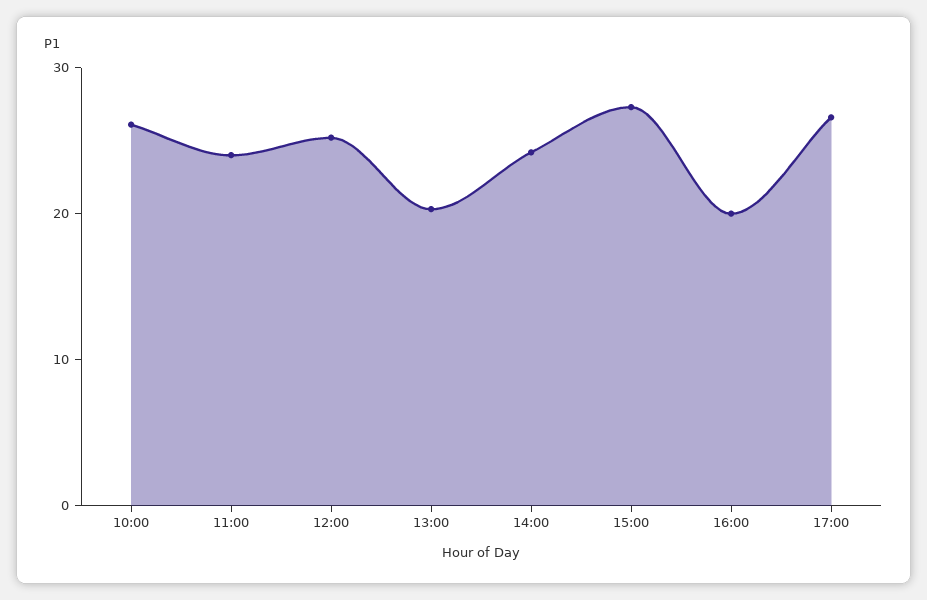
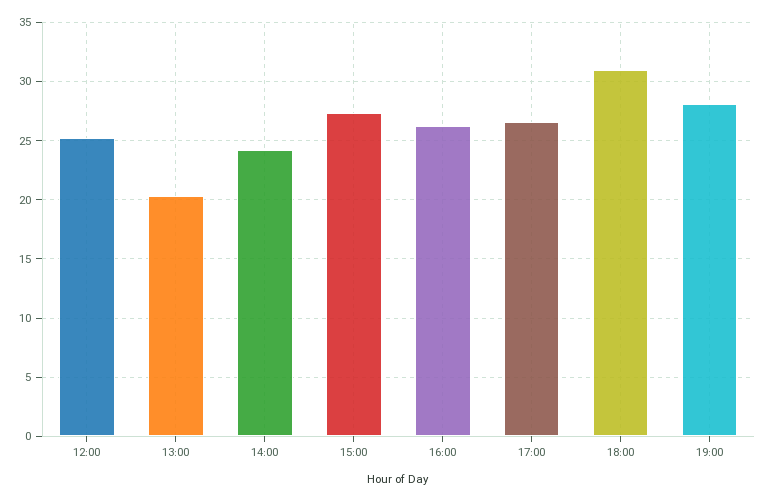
10:00: 26 -> none
11:00: 24 -> none
16:00: 20 -> 26
18:00: none -> 31
19:00: none -> 28

